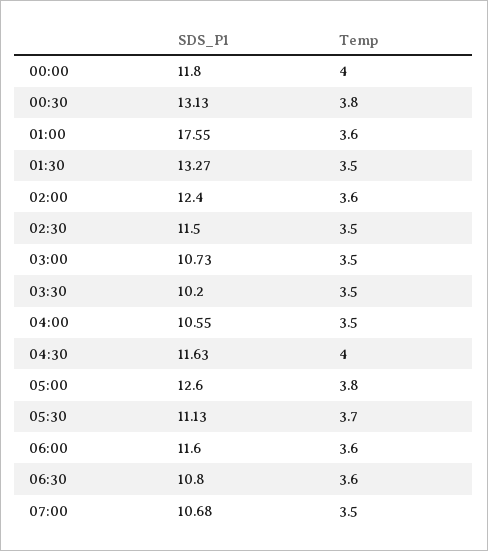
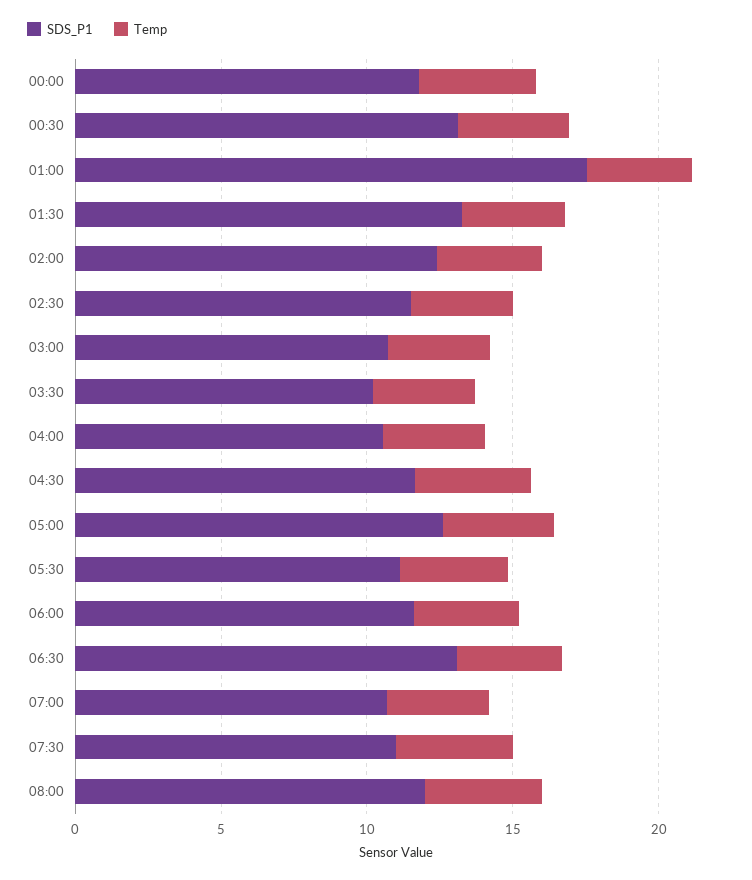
SDS_P1, 06:30: 10.8 -> 13
SDS_P1, 07:30: none -> 11
Temp, 07:30: none -> 4
SDS_P1, 08:00: none -> 12
Temp, 08:00: none -> 4

